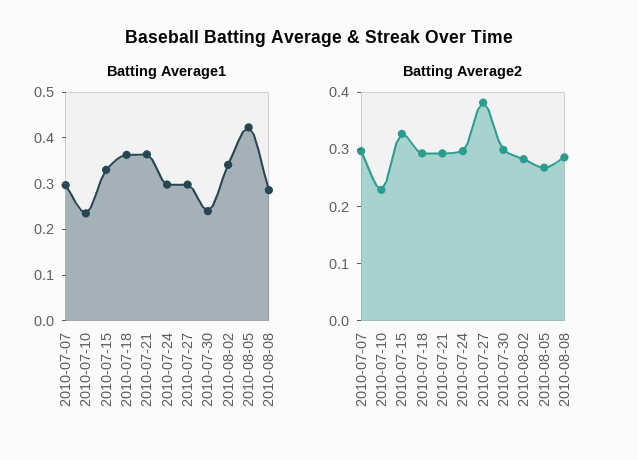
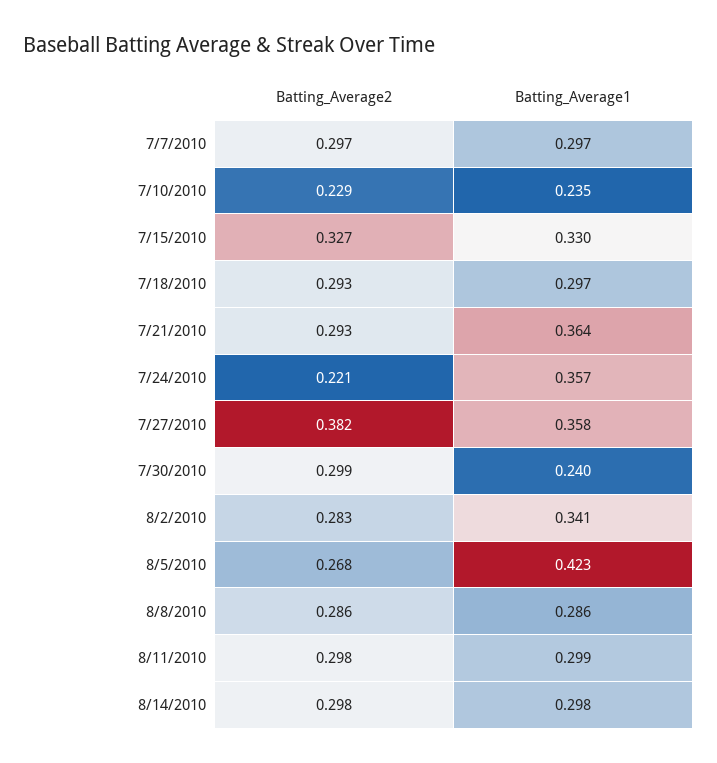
Batting Average1, 2010-07-18: 0.36 -> 0.297
Batting Average1, 2010-07-24: 0.3 -> 0.357
Batting Average1, 2010-07-27: 0.3 -> 0.358
Batting Average2, 2010-07-24: 0.3 -> 0.221
Batting Average2, 8/11/2010: none -> 0.298
Batting Average1, 8/11/2010: none -> 0.299
Batting Average2, 8/14/2010: none -> 0.298
Batting Average1, 8/14/2010: none -> 0.298

